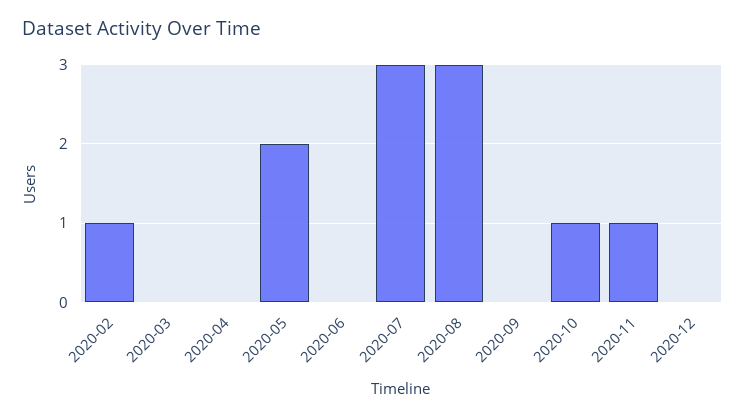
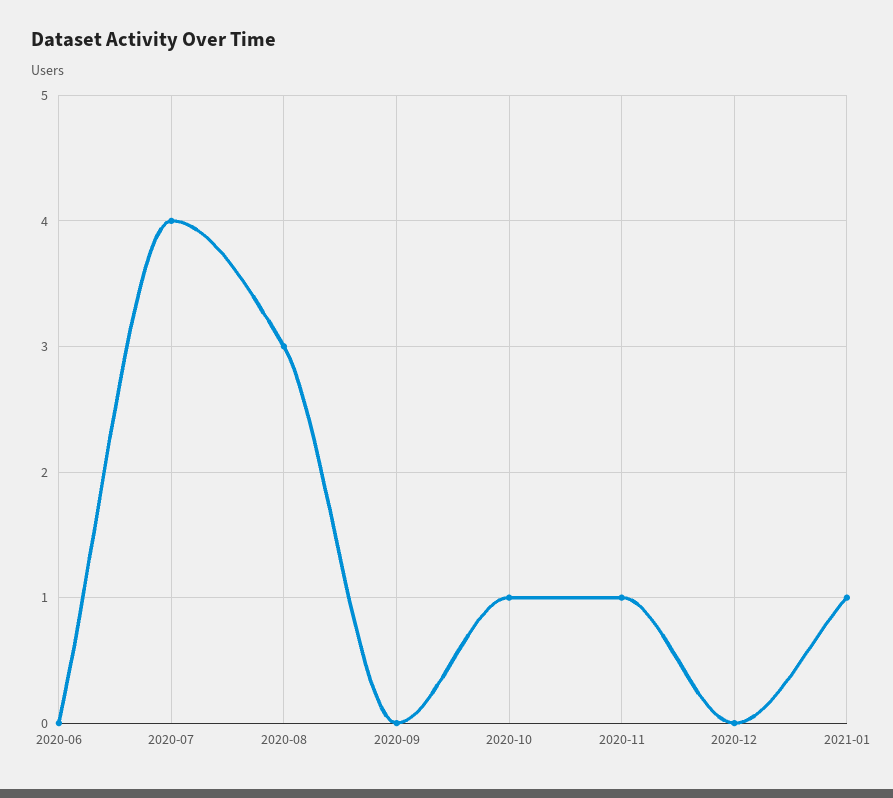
2020-02: 1 -> none
2020-03: 0 -> none
2020-04: 0 -> none
2020-05: 2 -> none
2020-07: 3 -> 4
2021-01: none -> 1

